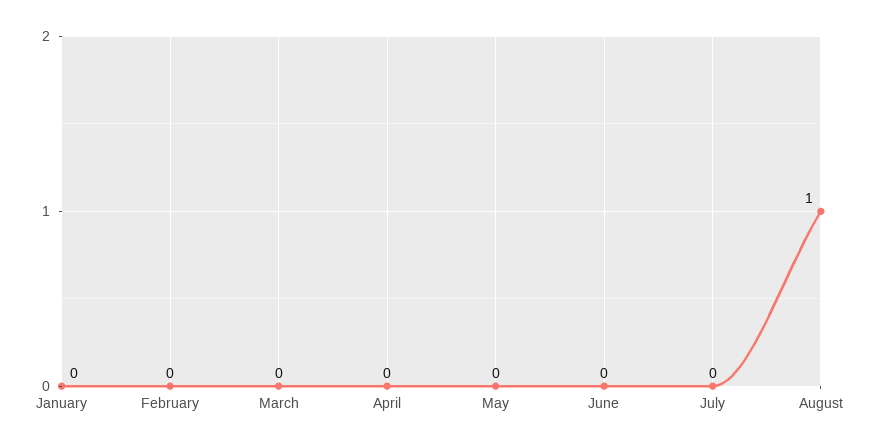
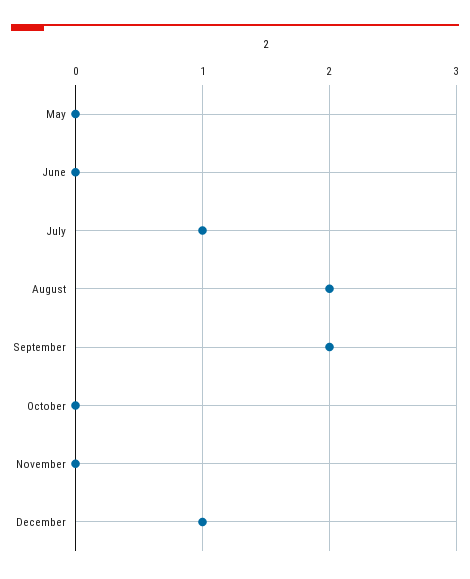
January: 0 -> none
February: 0 -> none
March: 0 -> none
April: 0 -> none
July: 0 -> 1
August: 1 -> 2
September: none -> 2
October: none -> 0
November: none -> 0
December: none -> 1

